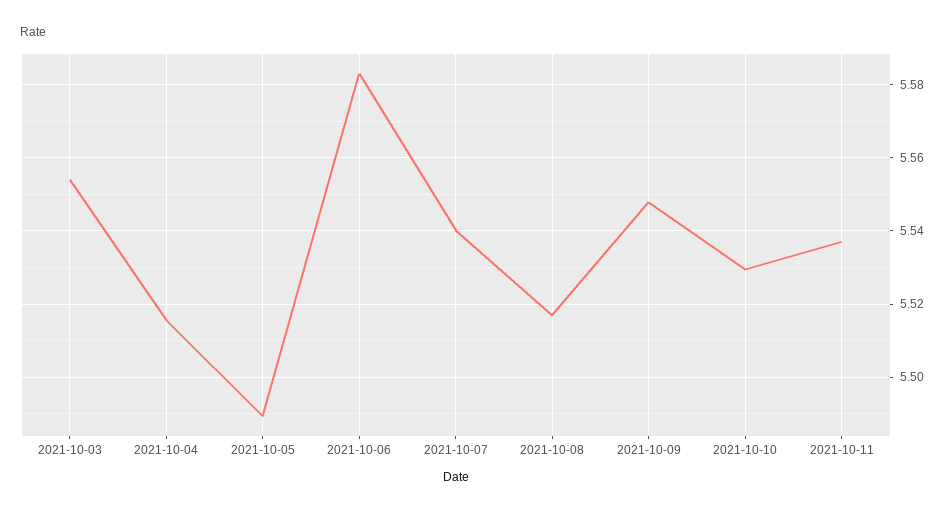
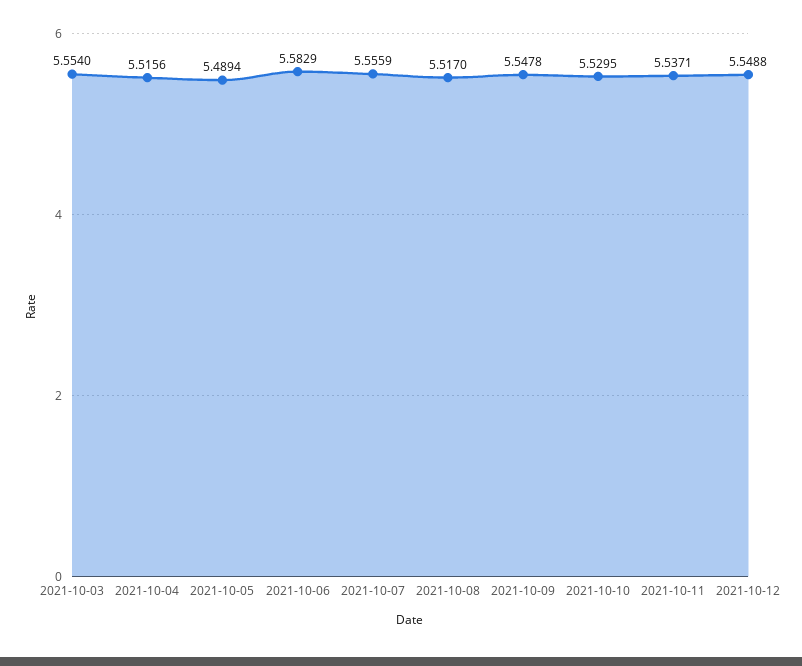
2021-10-07: 5.54 -> 5.5559
2021-10-12: none -> 5.5488

